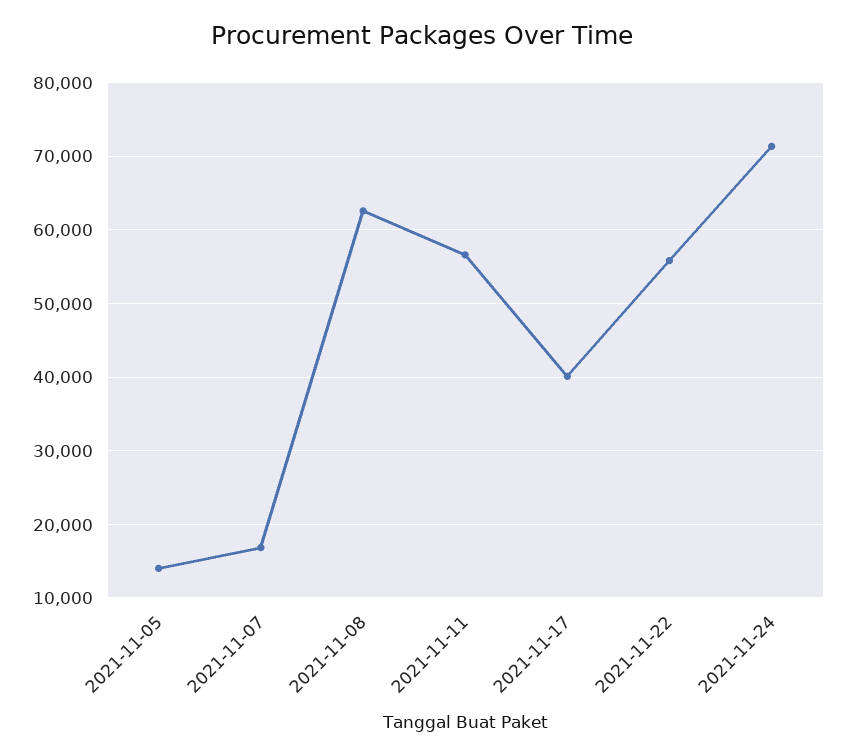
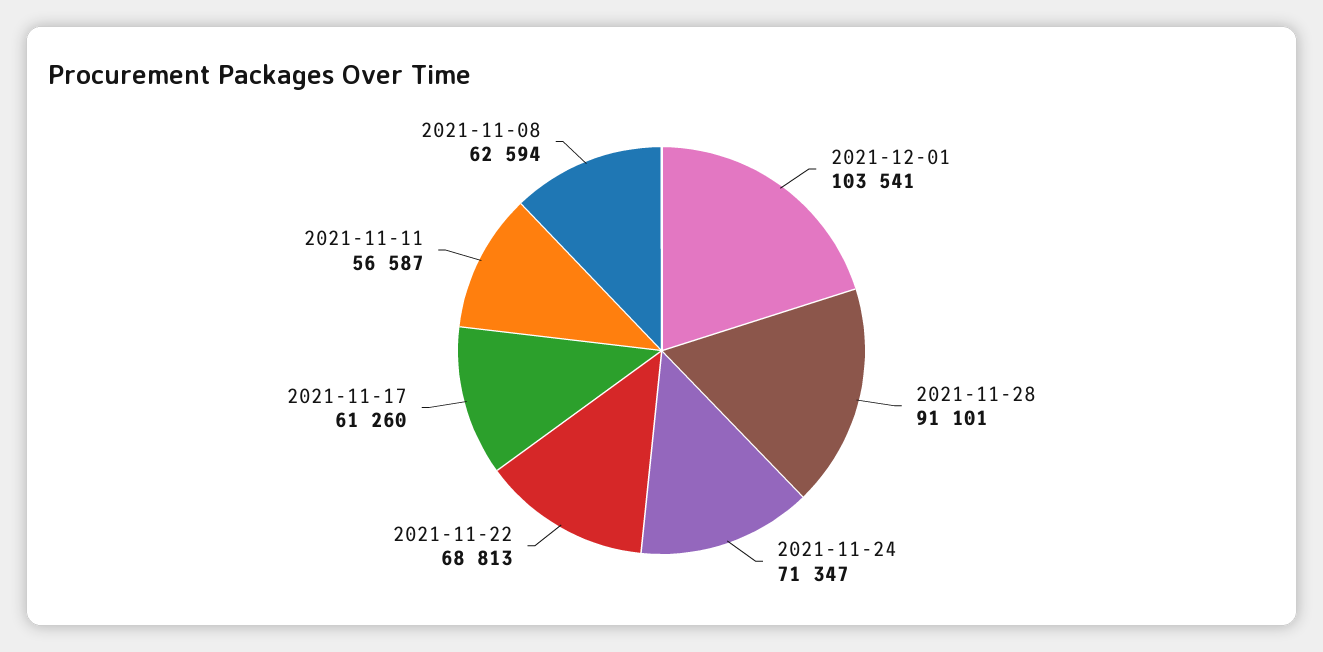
2021-11-05: 14000 -> none
2021-11-07: 17000 -> none
2021-11-17: 40000 -> 61260
2021-11-22: 56000 -> 68813
2021-12-01: none -> 103541
2021-11-28: none -> 91101

